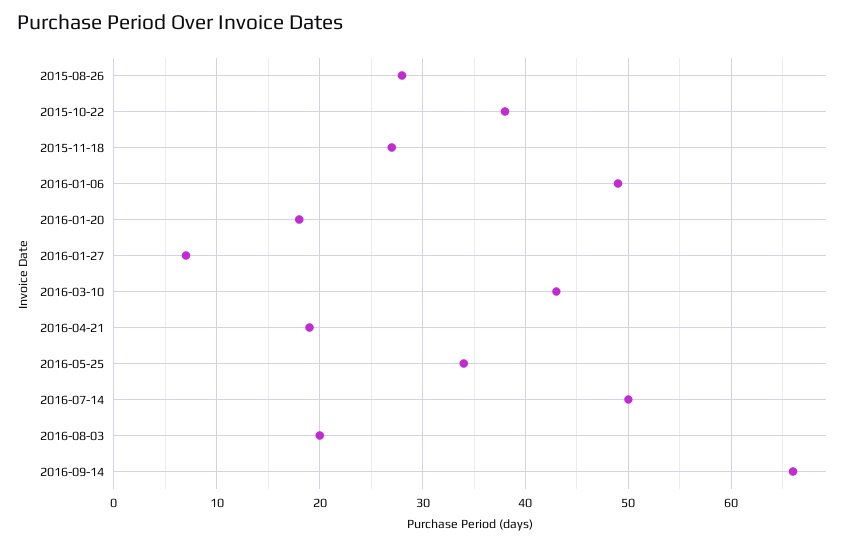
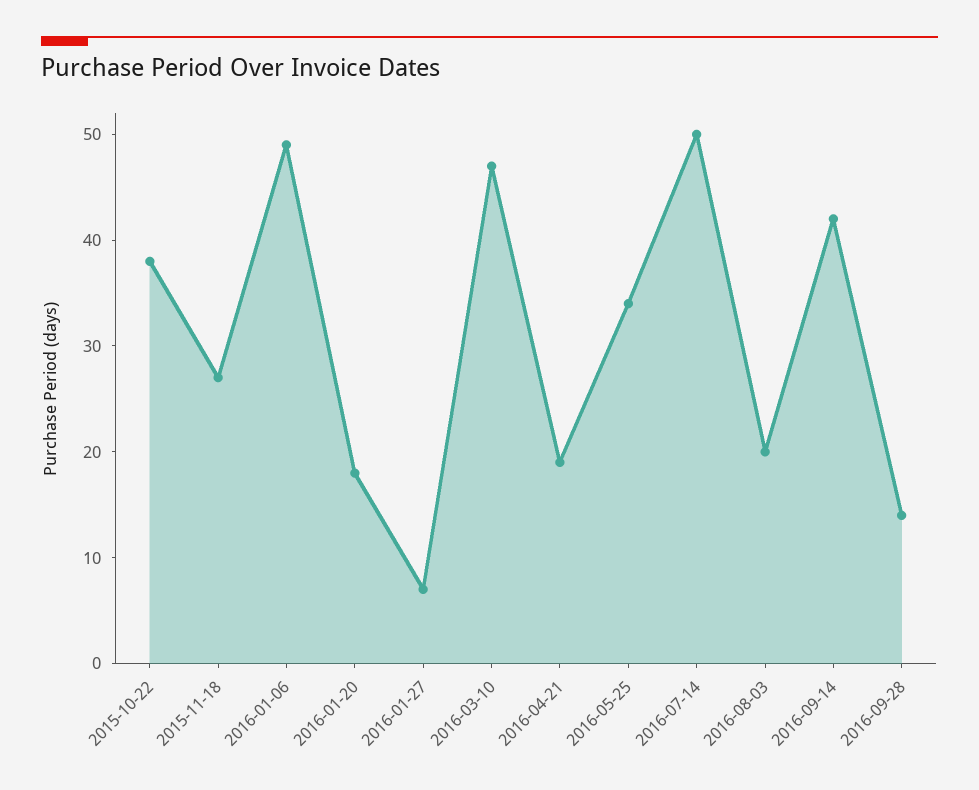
2015-08-26: 28 -> none
2016-03-10: 43 -> 47
2016-09-14: 66 -> 42
2016-09-28: none -> 14

